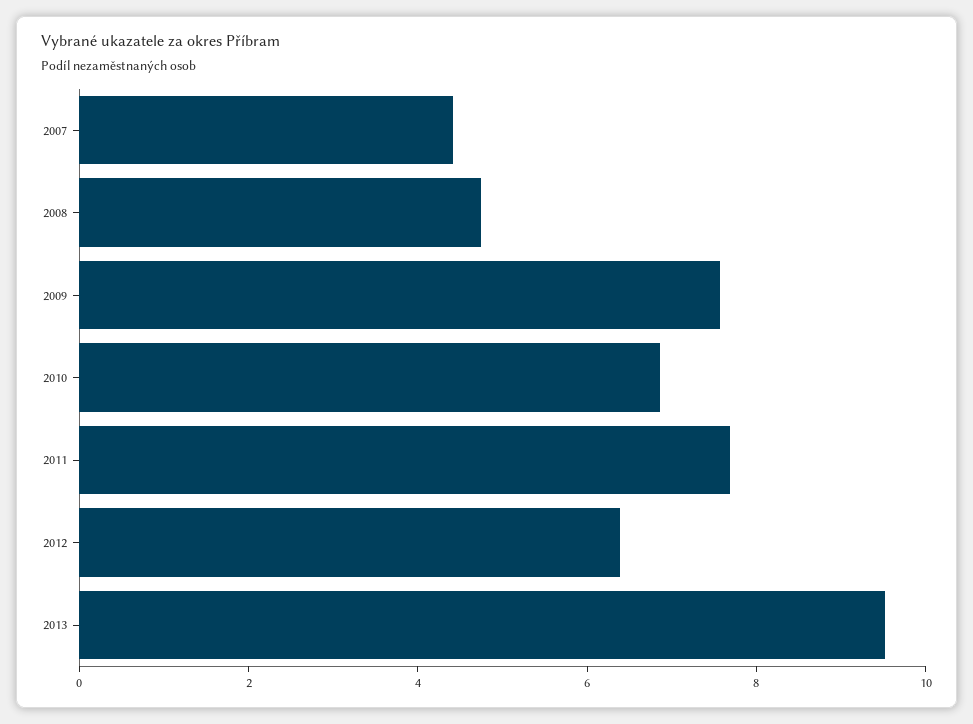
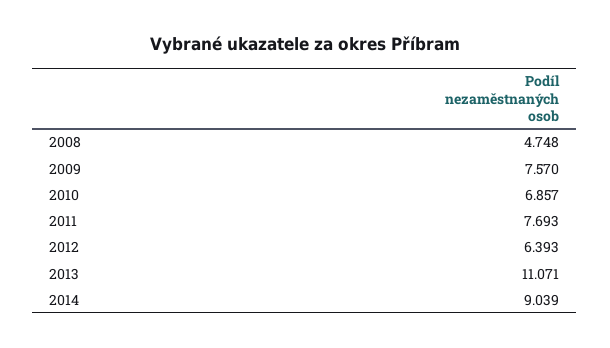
2007: 4.5 -> none
2013: 9.5 -> 11.071
2014: none -> 9.039

